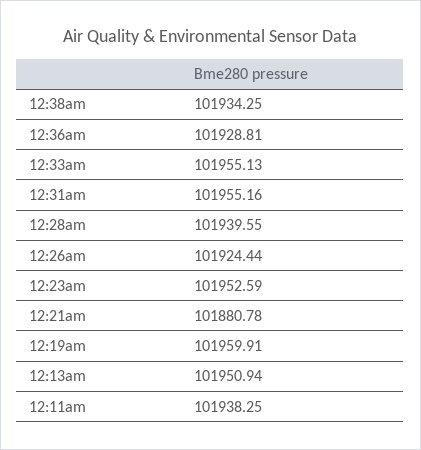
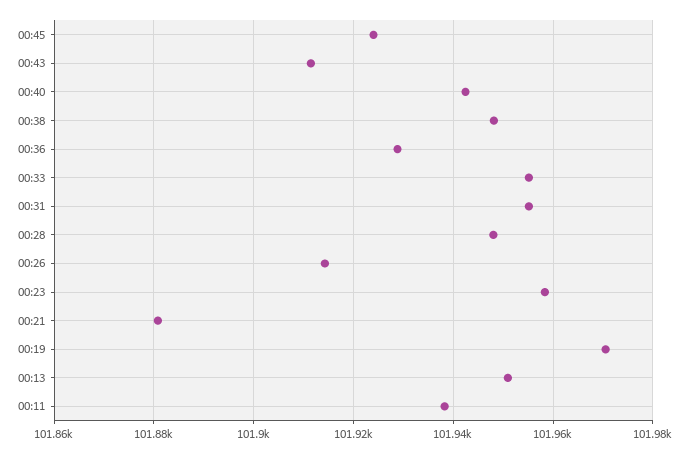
12:38am: 101934.25 -> 101948
12:28am: 101939.55 -> 101948
12:26am: 101924.44 -> 101914
12:23am: 101952.59 -> 101958
12:19am: 101959.91 -> 101970
00:45: none -> 101924
00:43: none -> 101912
00:40: none -> 101942

